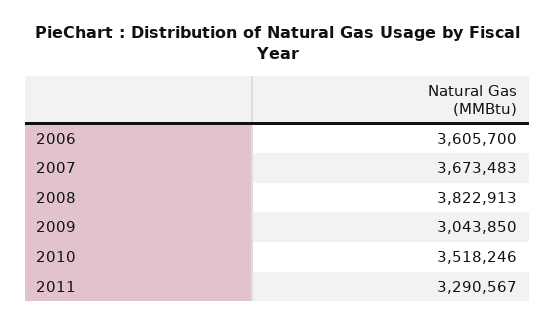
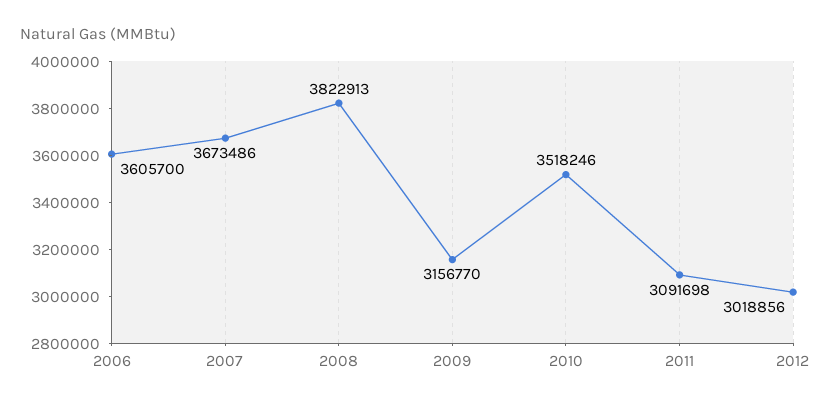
2007: 3673483 -> 3673486
2009: 3043850 -> 3156770
2011: 3290567 -> 3091698
2012: none -> 3018856

